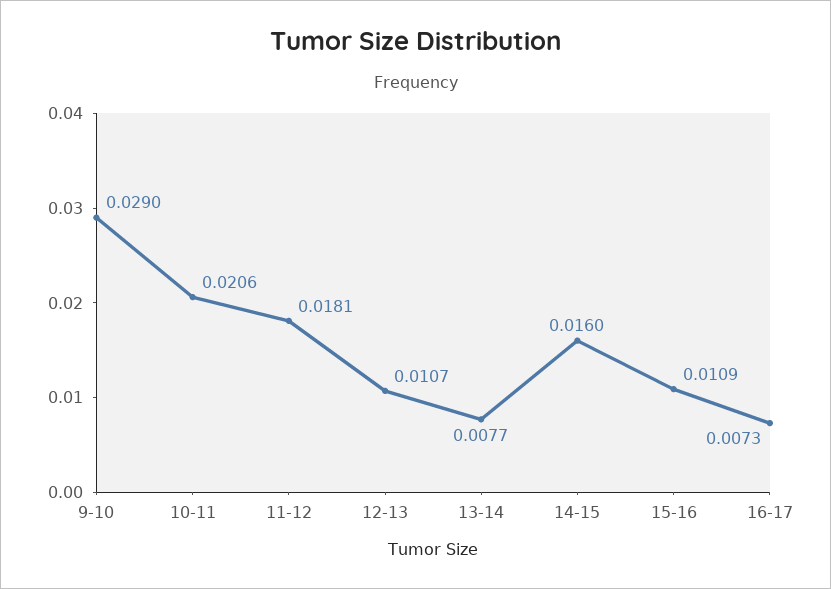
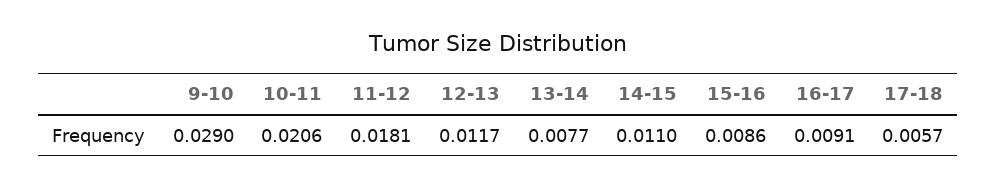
12-13: 0.0107 -> 0.0117
14-15: 0.016 -> 0.011
15-16: 0.0109 -> 0.0086
16-17: 0.0073 -> 0.0091
17-18: none -> 0.0057

